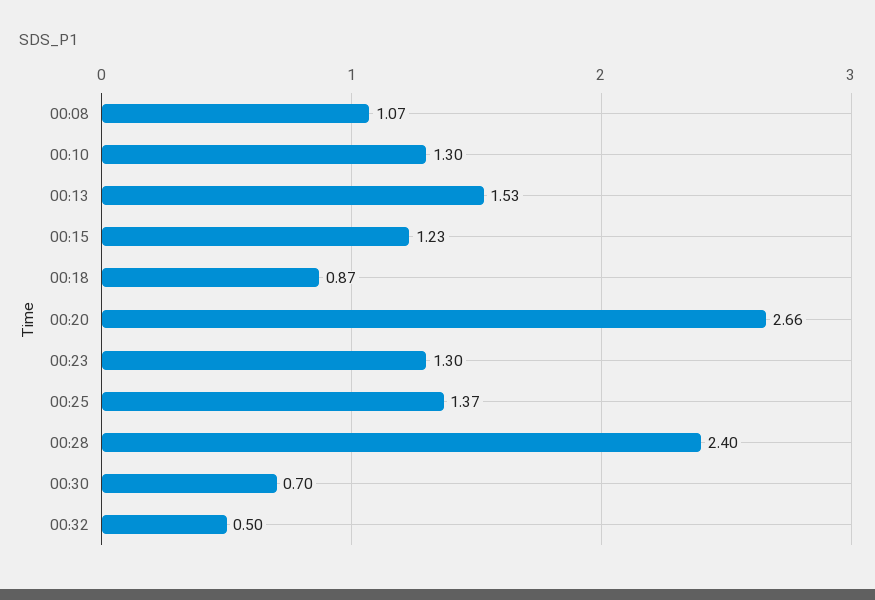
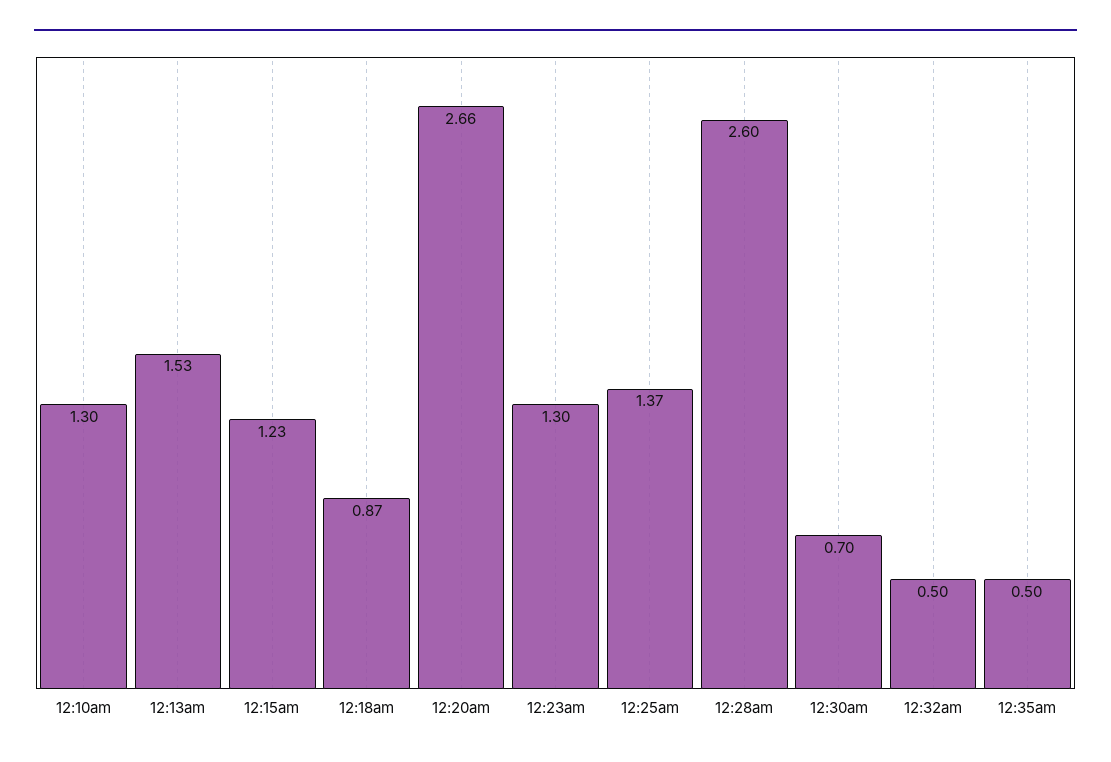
00:08: 1.07 -> none
00:28: 2.4 -> 2.6
12:35am: none -> 0.5

